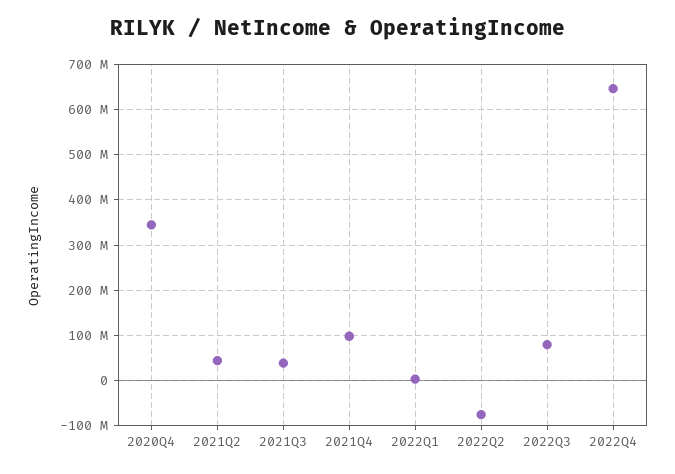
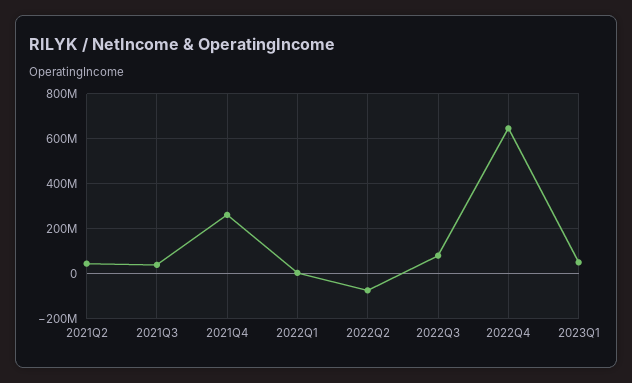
2020Q4: 340000000 -> none
2021Q4: 100000000 -> 250000000
2023Q1: none -> 50000000

